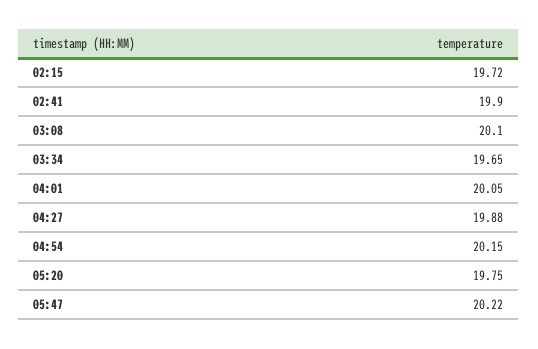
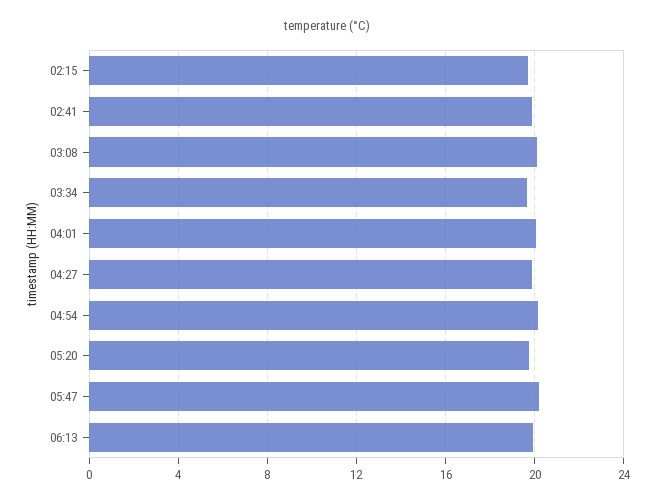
06:13: none -> 20

